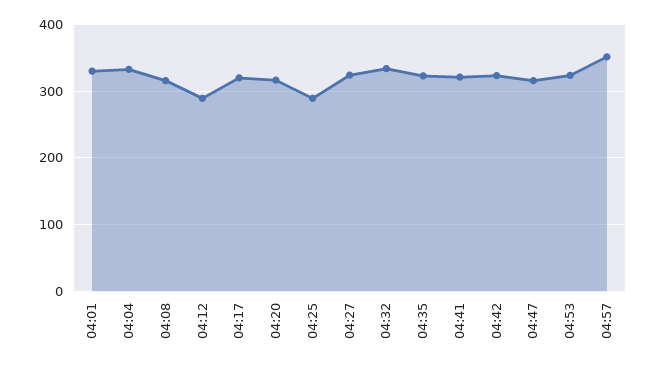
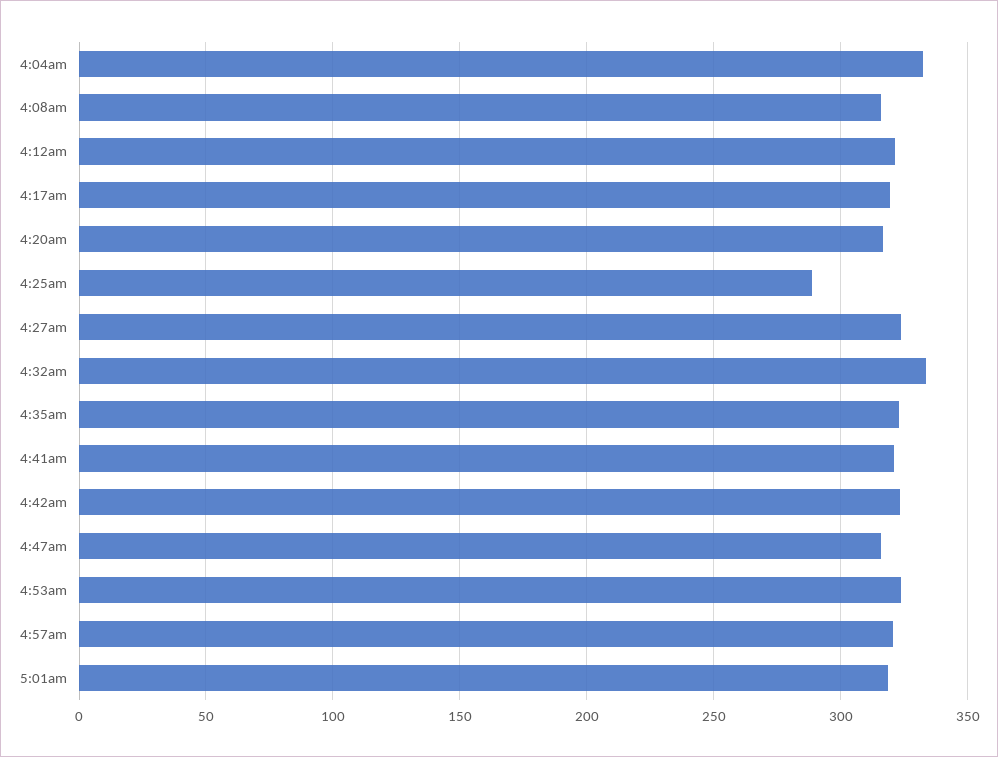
04:01: 330 -> none
04:12: 290 -> 320
04:57: 350 -> 320
5:01am: none -> 320

